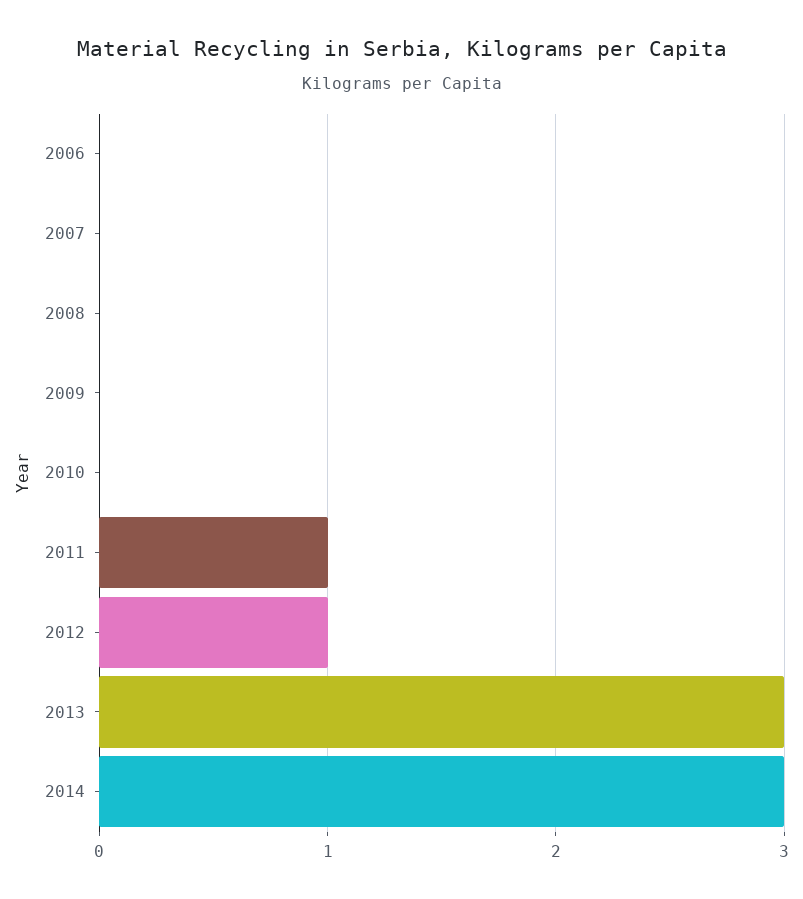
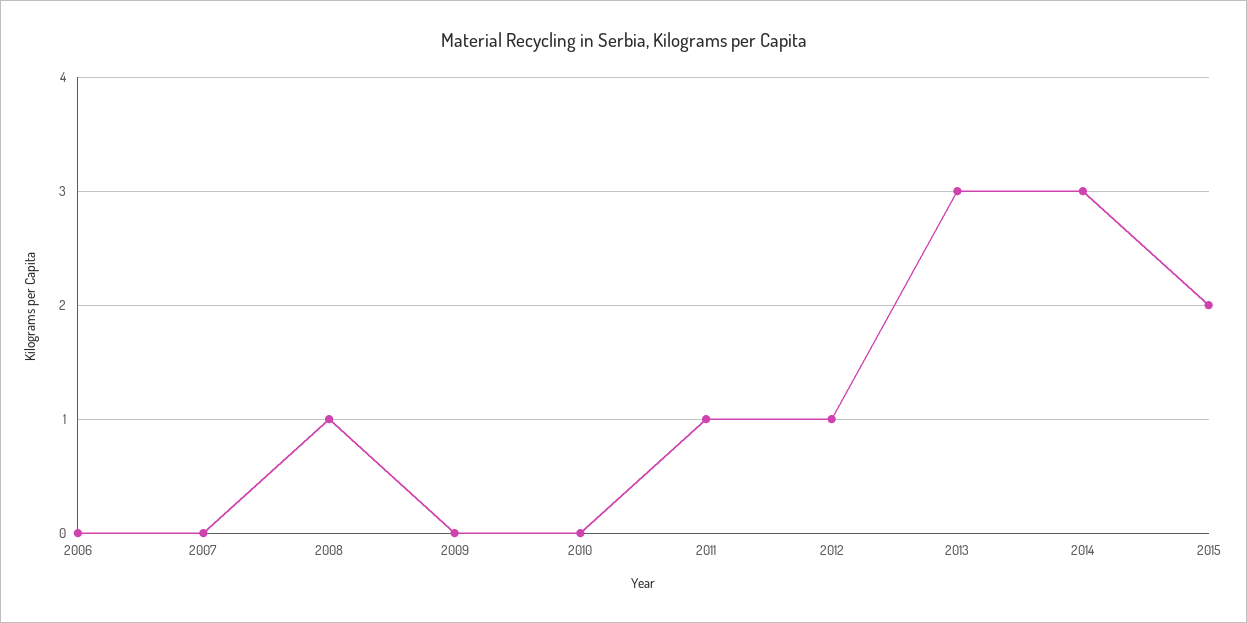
2008: 0 -> 1
2015: none -> 2

